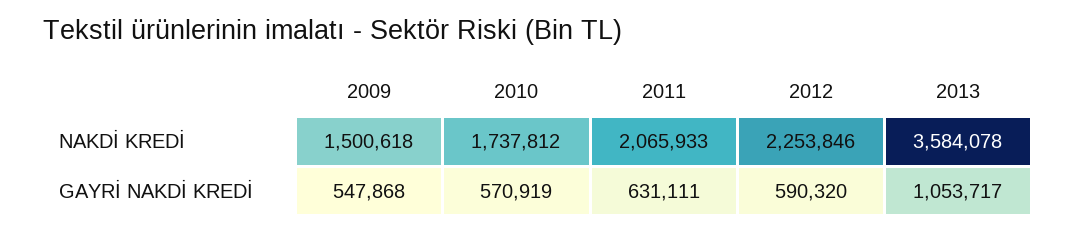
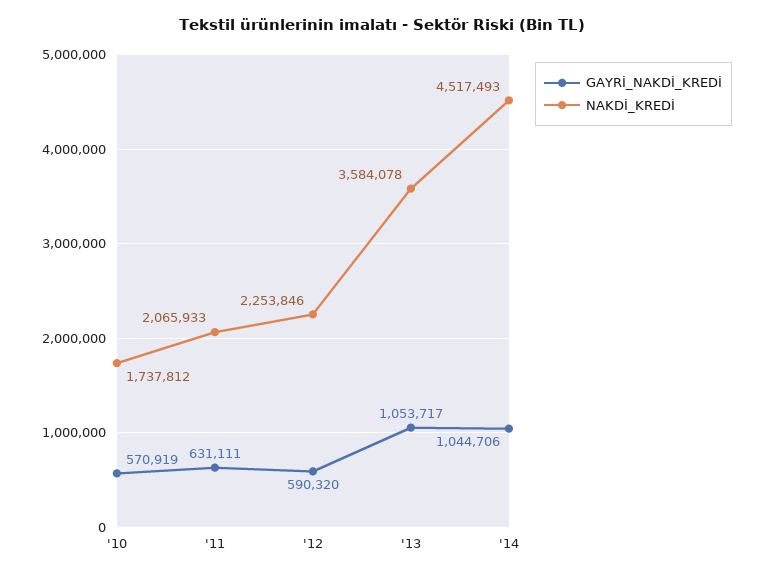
NAKDİ KREDİ, 2009: 1500618 -> none
GAYRİ NAKDİ KREDİ, 2009: 547868 -> none
GAYRİ NAKDİ KREDİ, '14: none -> 1044706
NAKDİ KREDİ, '14: none -> 4517493

